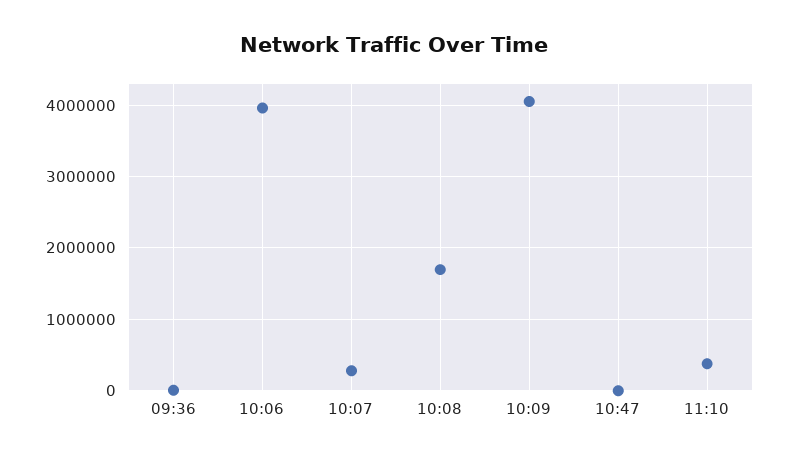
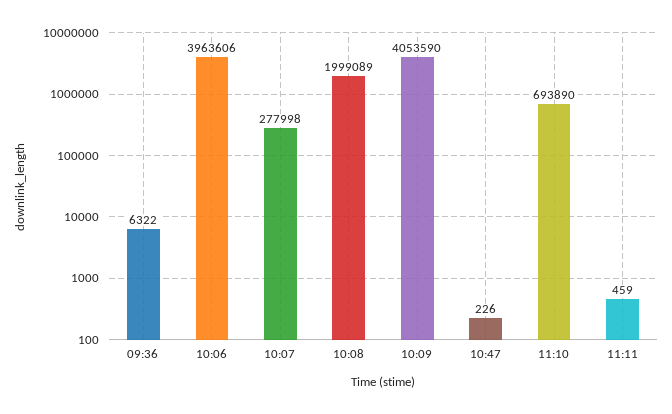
10:08: 1700000 -> 1999089
11:10: 400000 -> 693890
11:11: none -> 459

